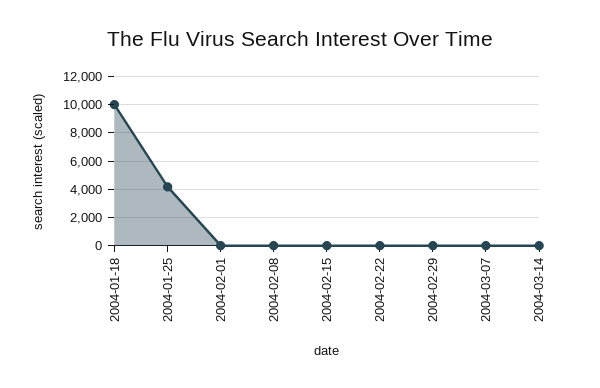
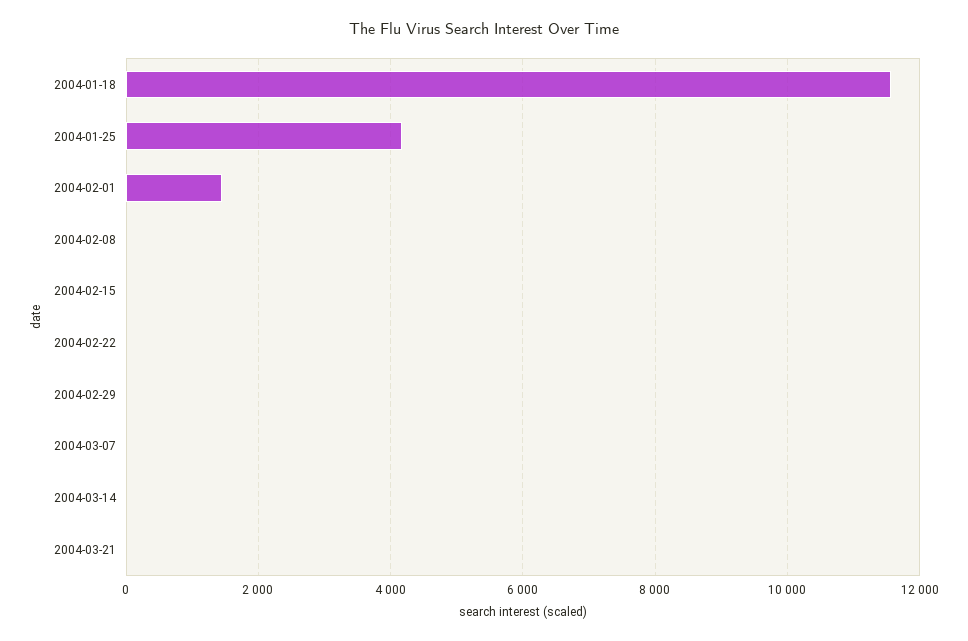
2004-01-18: 10000 -> 11600
2004-02-01: 0 -> 1400
2004-03-21: none -> 0

